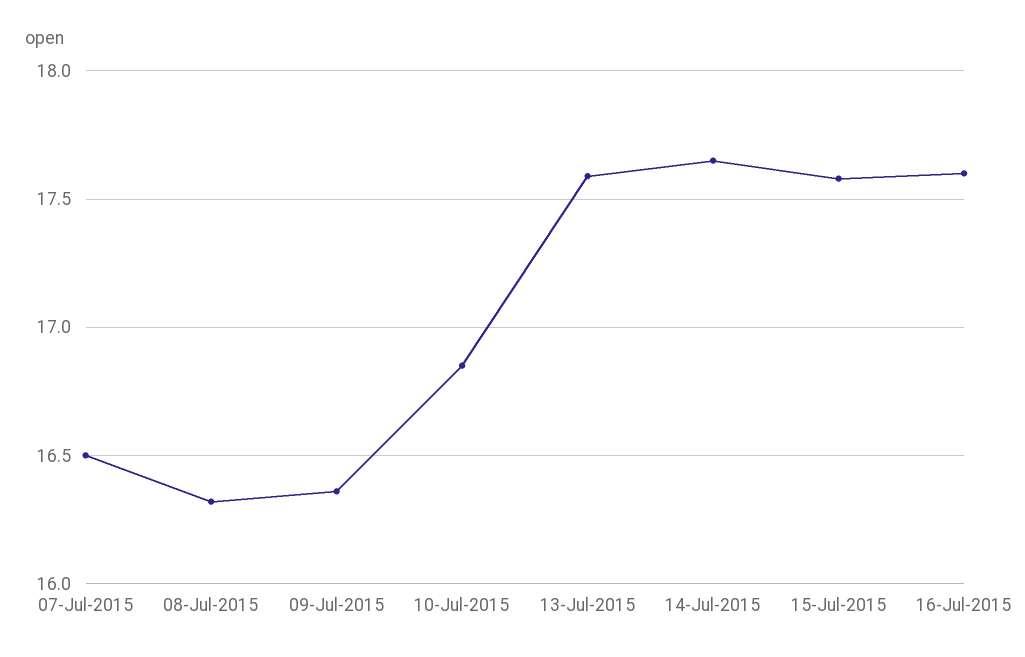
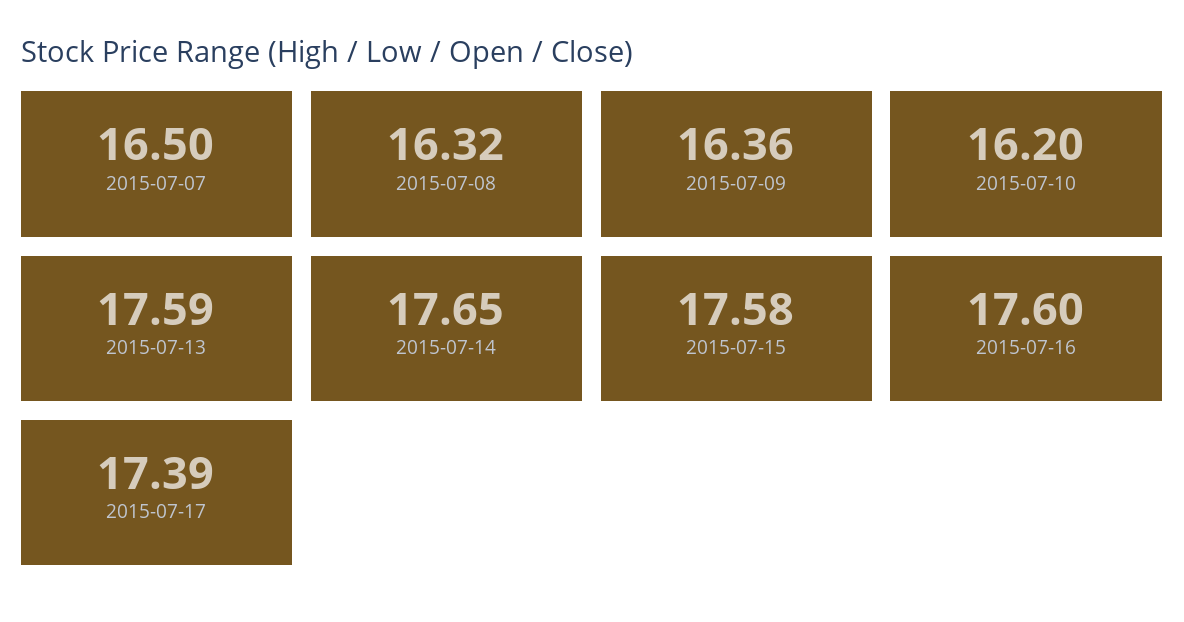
10-Jul-2015: 16.85 -> 16.2
2015-07-17: none -> 17.39

